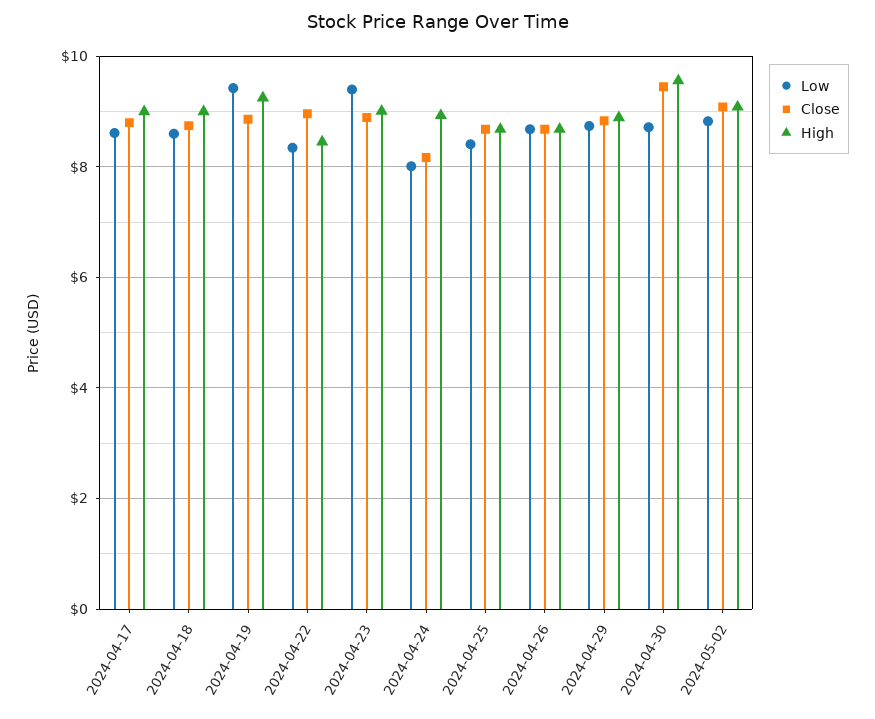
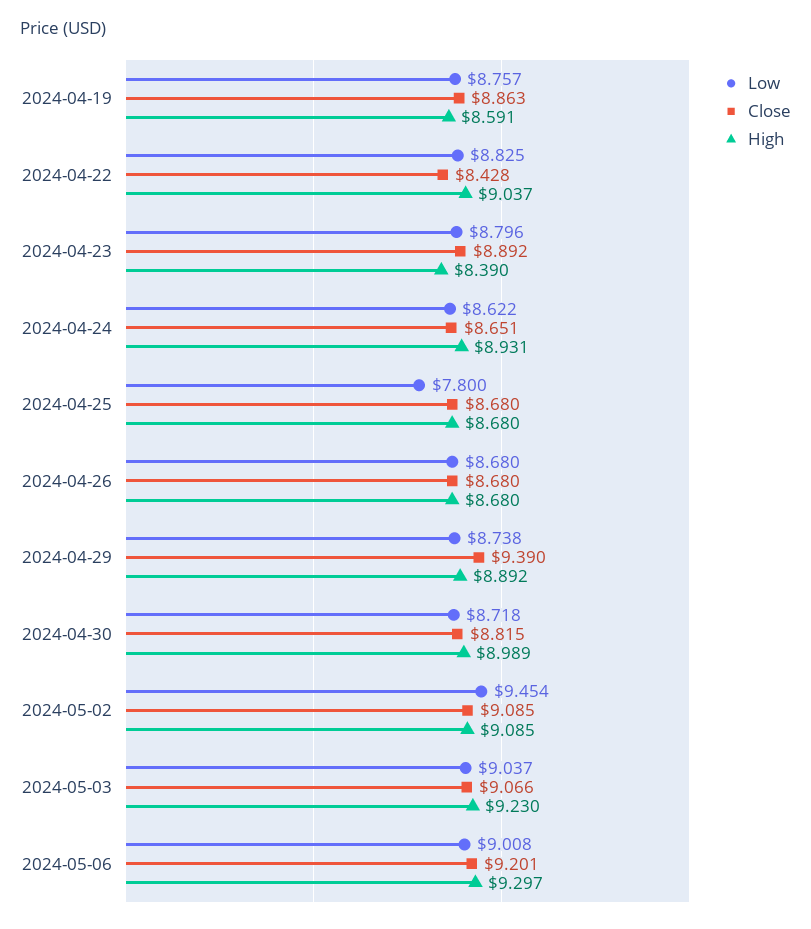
Low, 2024-04-17: 8.6 -> none
Close, 2024-04-17: 8.8 -> none
High, 2024-04-17: 9 -> none
Low, 2024-04-18: 8.6 -> none
Close, 2024-04-18: 8.8 -> none
High, 2024-04-18: 9 -> none
Low, 2024-04-19: 9.4 -> 8.757
High, 2024-04-19: 9.2 -> 8.591
Low, 2024-04-22: 8.4 -> 8.825
Close, 2024-04-22: 9 -> 8.428
High, 2024-04-22: 8.4 -> 9.037
Low, 2024-04-23: 9.4 -> 8.796
High, 2024-04-23: 9 -> 8.39
Low, 2024-04-24: 8 -> 8.622
Close, 2024-04-24: 8.2 -> 8.651
Low, 2024-04-25: 8.4 -> 7.8
Close, 2024-04-29: 8.8 -> 9.39
Close, 2024-04-30: 9.4 -> 8.815
High, 2024-04-30: 9.6 -> 8.989
Low, 2024-05-02: 8.8 -> 9.454
Low, 2024-05-03: none -> 9.037
Close, 2024-05-03: none -> 9.066
High, 2024-05-03: none -> 9.23
Low, 2024-05-06: none -> 9.008
Close, 2024-05-06: none -> 9.201
High, 2024-05-06: none -> 9.297

